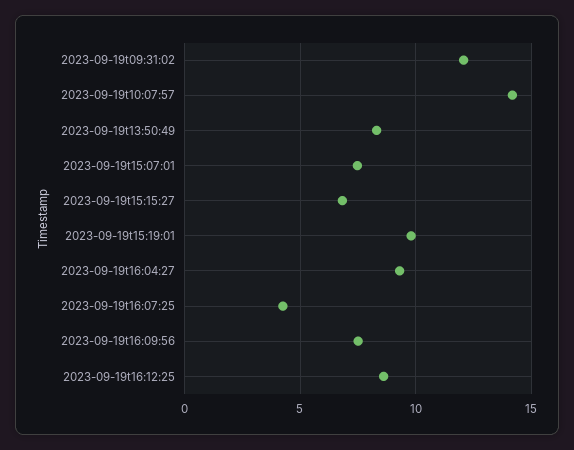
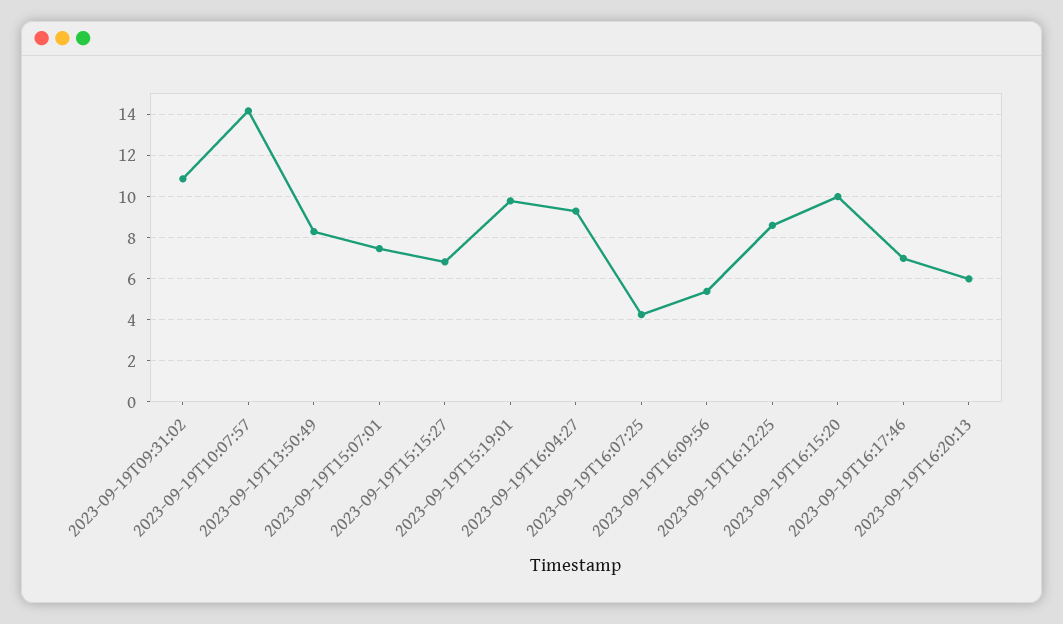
2023-09-19t09:31:02: 12 -> 11
2023-09-19t16:09:56: 7.5 -> 5.5
2023-09-19T16:15:20: none -> 10
2023-09-19T16:17:46: none -> 7
2023-09-19T16:20:13: none -> 6

